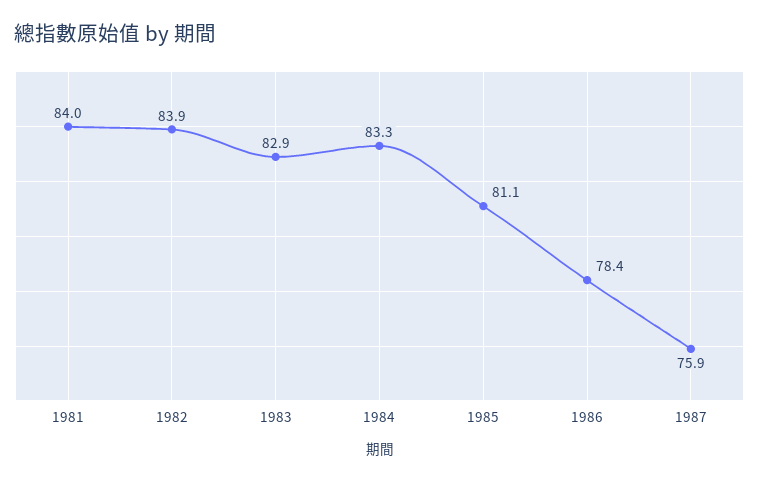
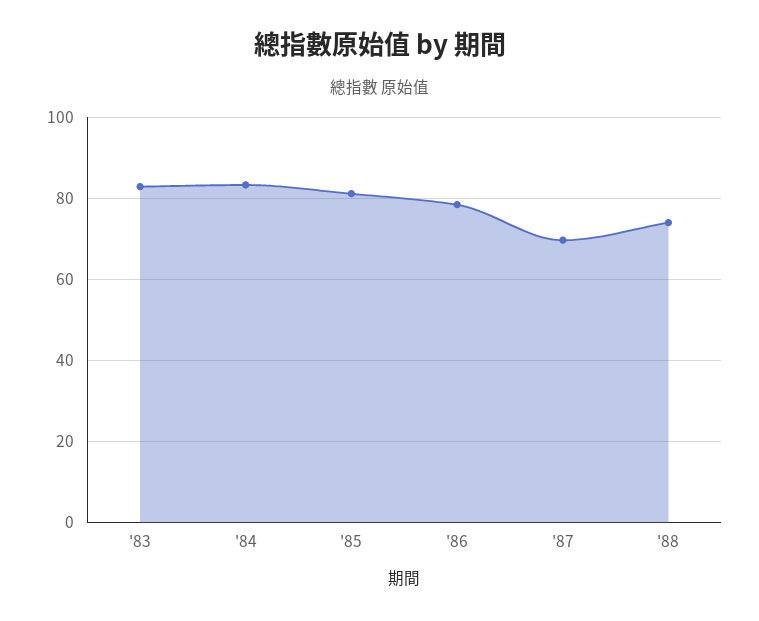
1981: 84 -> none
1982: 83.9 -> none
1987: 75.9 -> 70
'88: none -> 74

